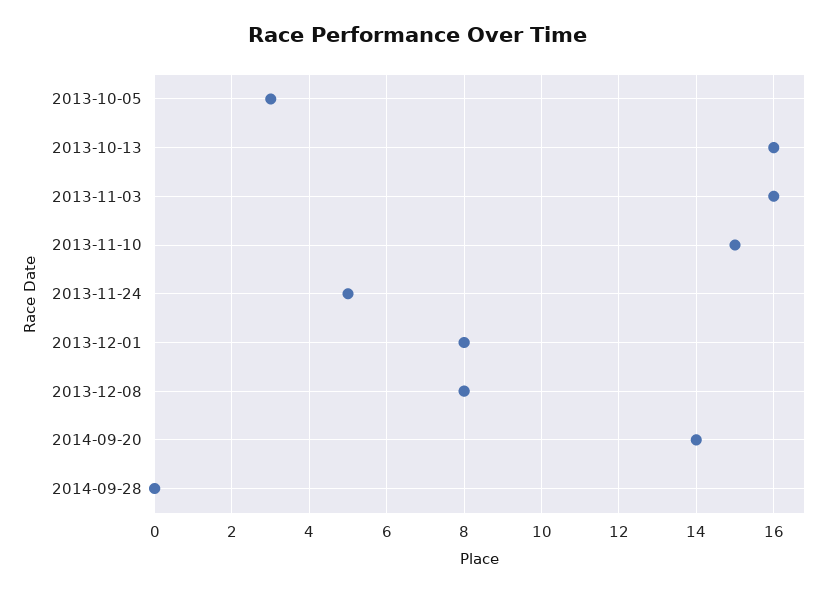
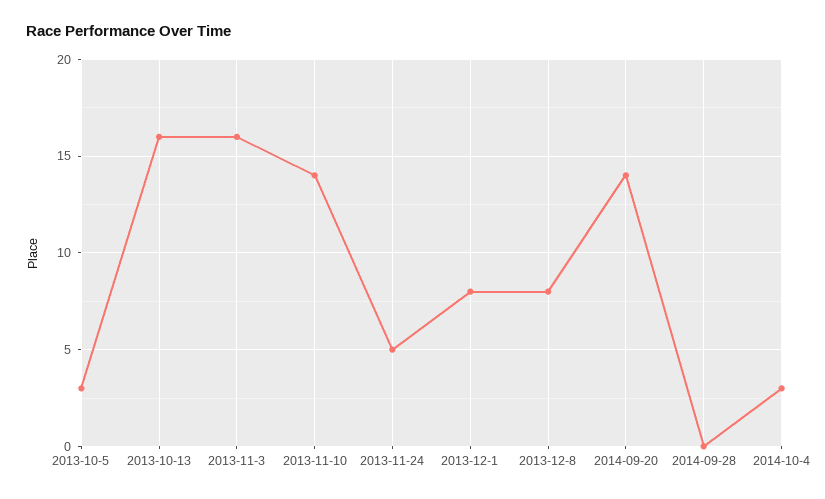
2013-11-10: 15 -> 14
2014-10-4: none -> 3

